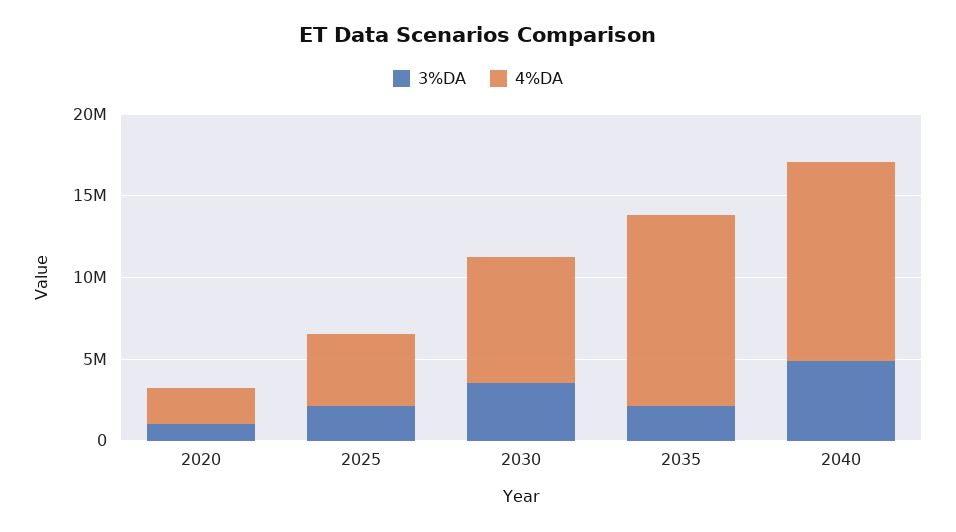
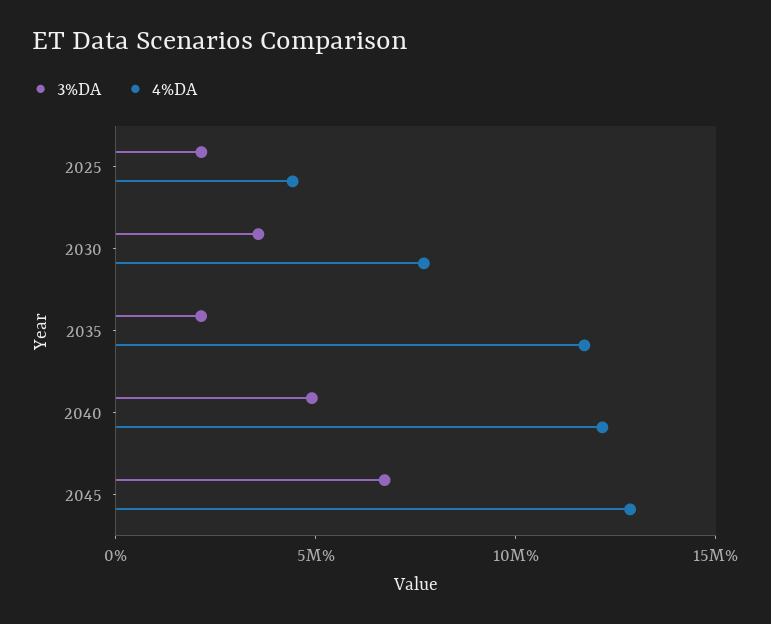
3%DA, 2020: 1000000 -> none
4%DA, 2020: 2000000 -> none
3%DA, 2045: none -> 7000000
4%DA, 2045: none -> 13000000

